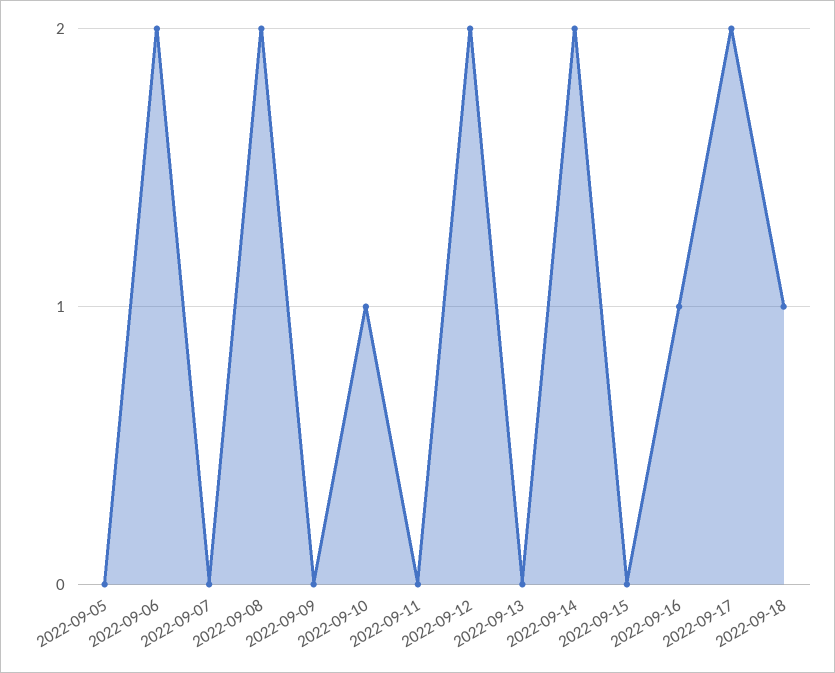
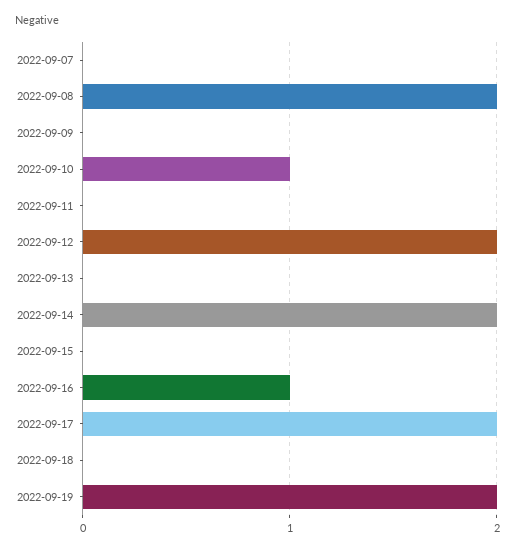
2022-09-05: 0 -> none
2022-09-06: 2 -> none
2022-09-18: 1 -> 0
2022-09-19: none -> 2

